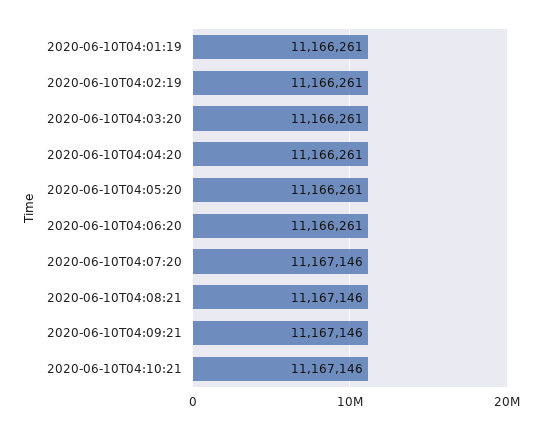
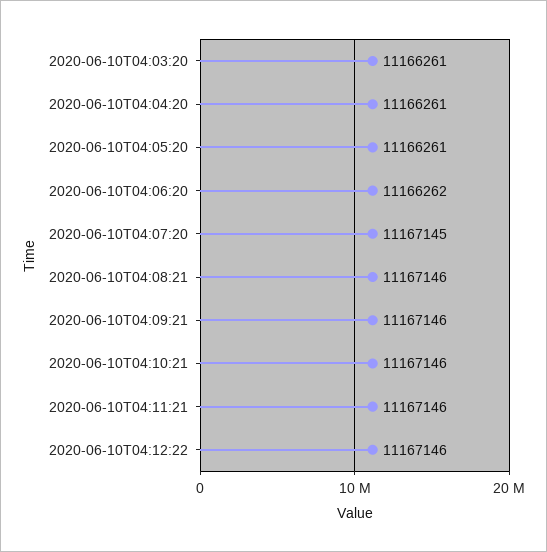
2020-06-10T04:01:19: 11166261 -> none
2020-06-10T04:02:19: 11166261 -> none
2020-06-10T04:06:20: 11166261 -> 11166262
2020-06-10T04:07:20: 11167146 -> 11167145
2020-06-10T04:11:21: none -> 11167146
2020-06-10T04:12:22: none -> 11167146

